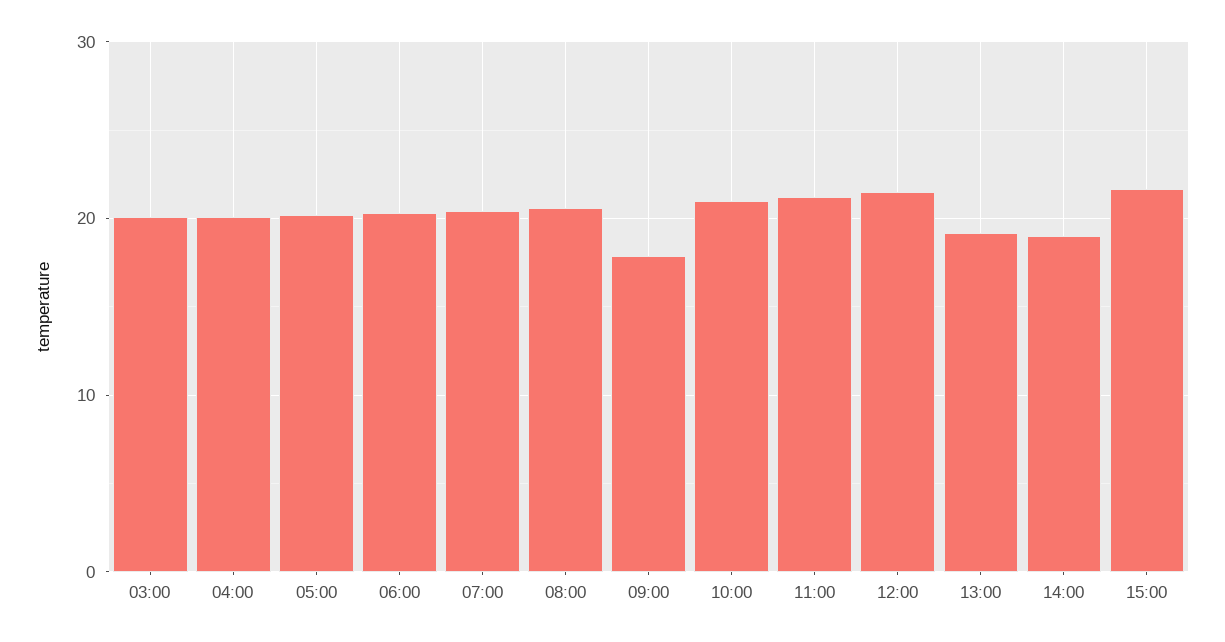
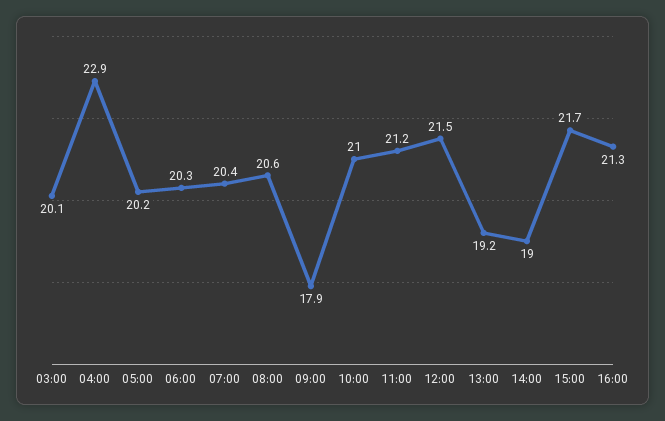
04:00: 20 -> 22.9
16:00: none -> 21.3

